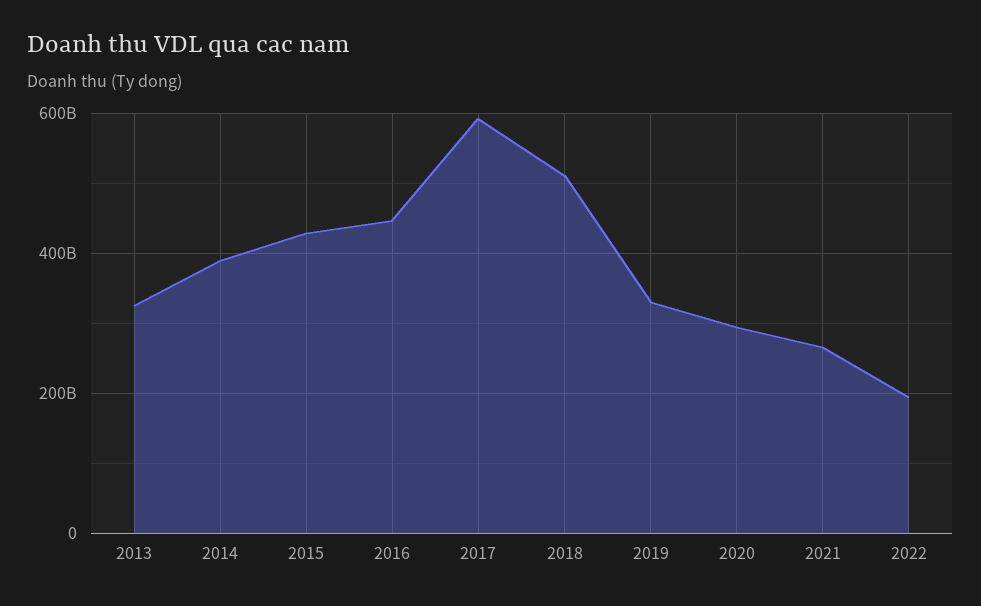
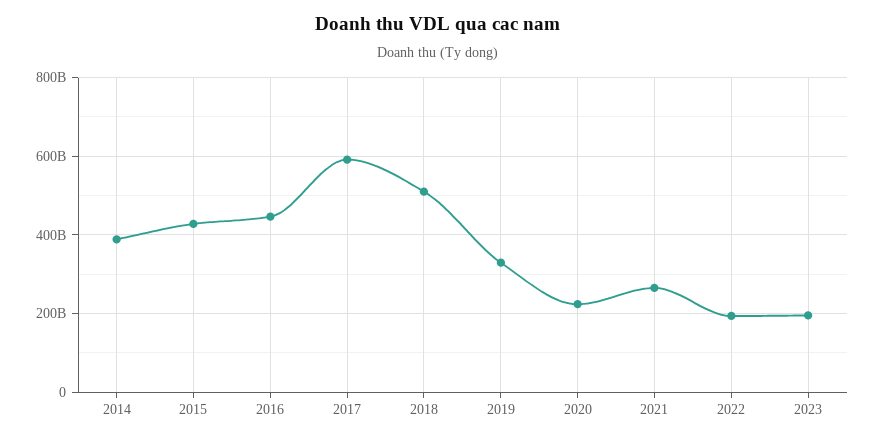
2013: 320000000000 -> none
2020: 300000000000 -> 220000000000
2023: none -> 200000000000

